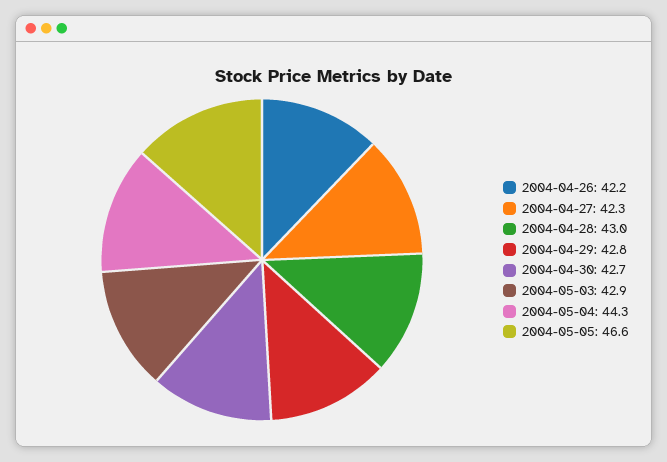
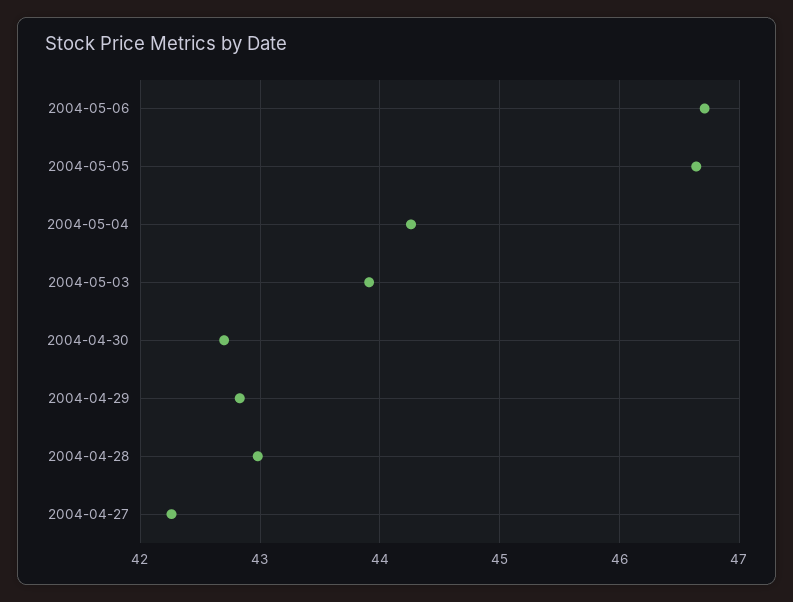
2004-04-26: 42.2 -> none
2004-05-03: 42.9 -> 43.9
2004-05-06: none -> 46.7

